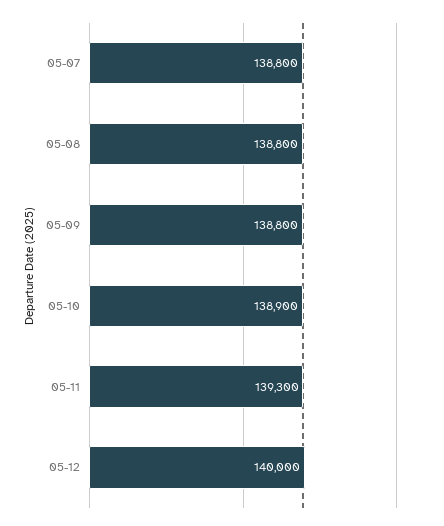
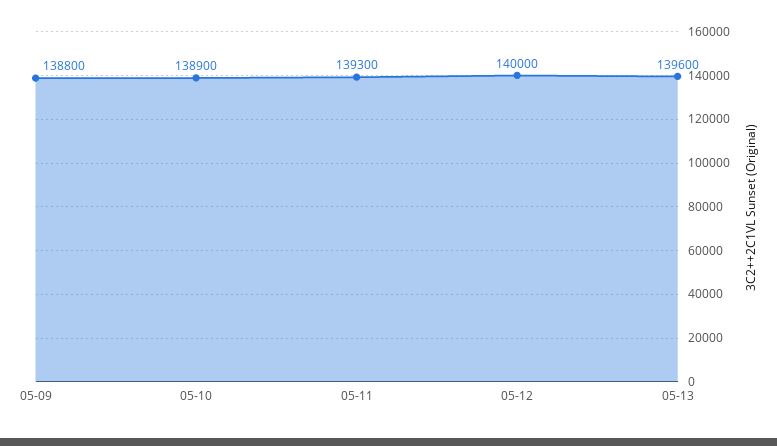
05-07: 138800 -> none
05-08: 138800 -> none
05-13: none -> 139600

